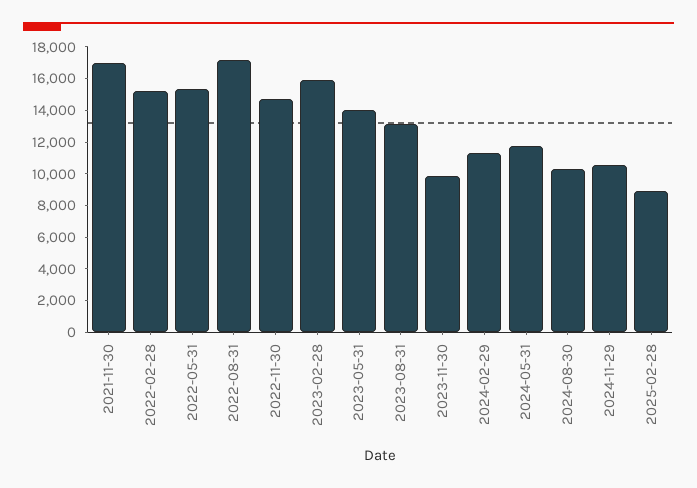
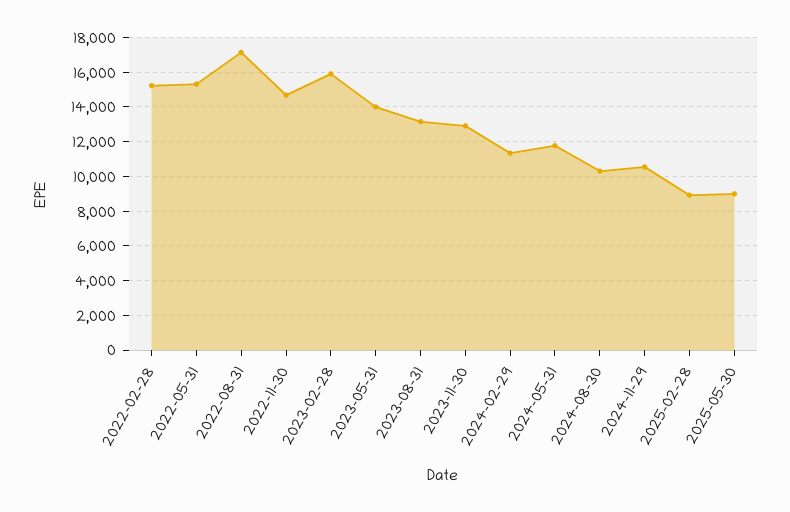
2021-11-30: 17000 -> none
2023-11-30: 10000 -> 13000
2025-05-30: none -> 9000

